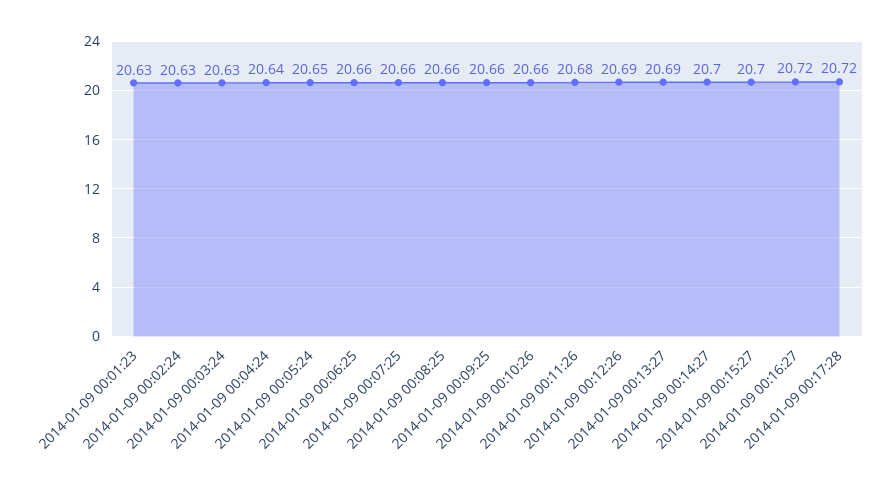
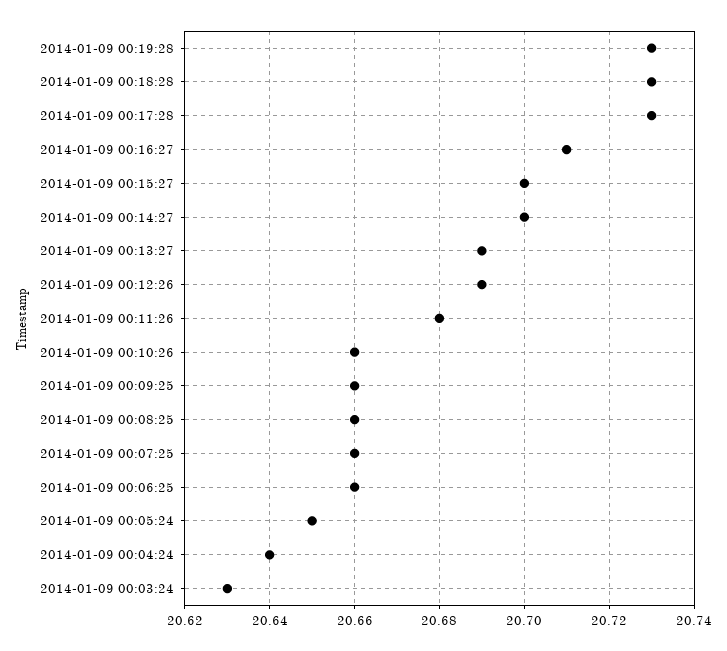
2014-01-09 00:01:23: 20.63 -> none
2014-01-09 00:02:24: 20.63 -> none
2014-01-09 00:16:27: 20.72 -> 20.71
2014-01-09 00:17:28: 20.72 -> 20.73
2014-01-09 00:19:28: none -> 20.73
2014-01-09 00:18:28: none -> 20.73

